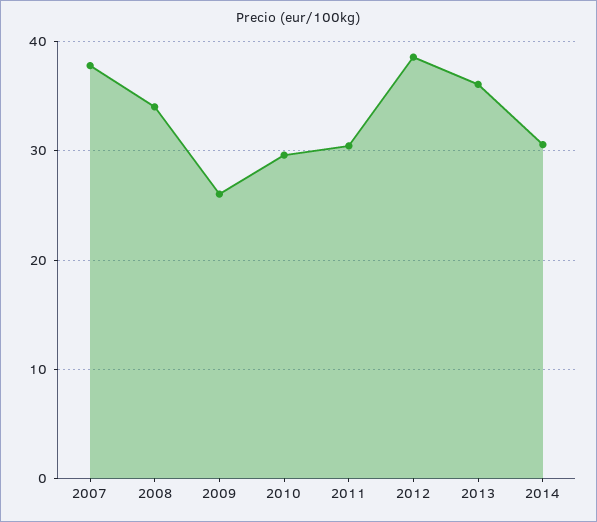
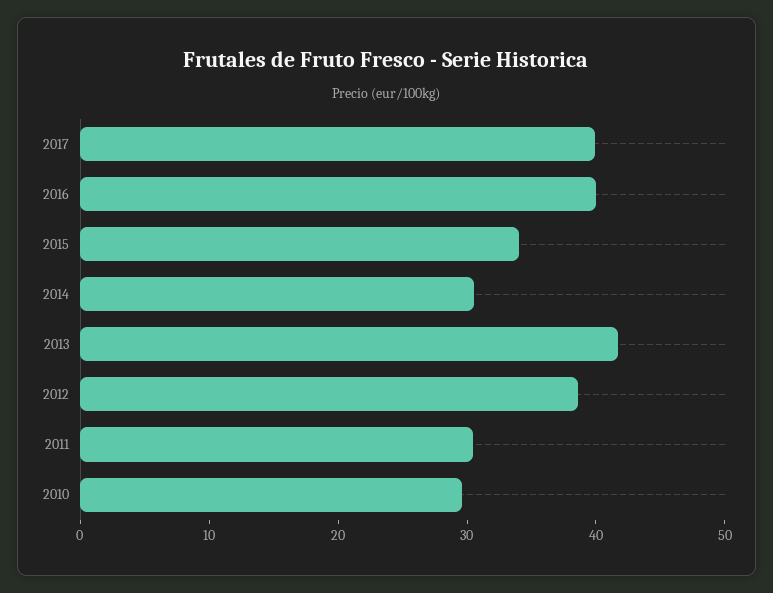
2007: 38 -> none
2008: 34 -> none
2009: 26 -> none
2013: 36 -> 42
2017: none -> 40
2016: none -> 40
2015: none -> 34

